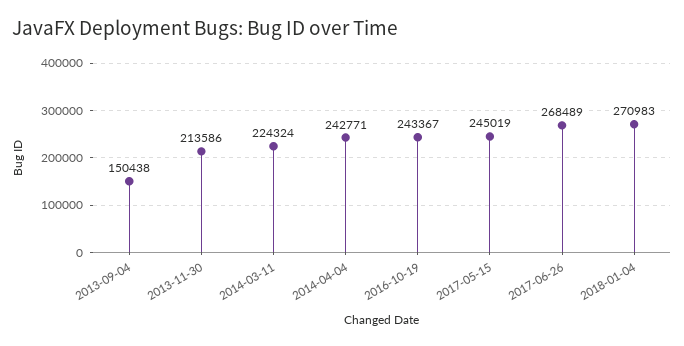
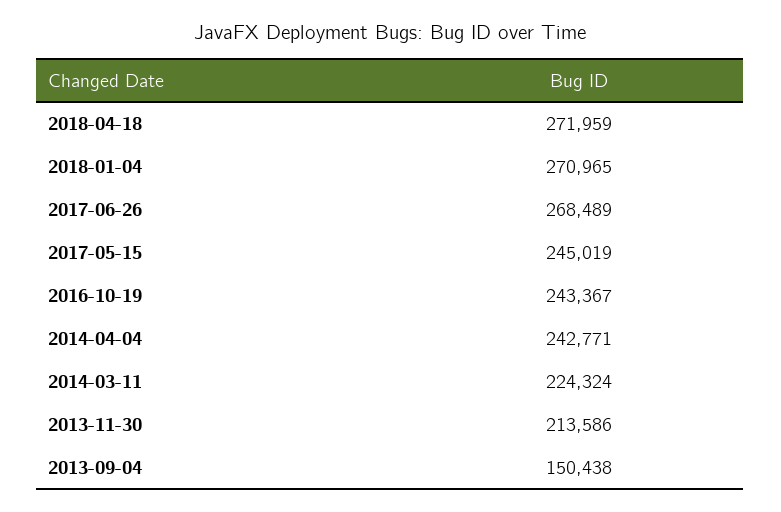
2018-01-04: 270983 -> 270965
2018-04-18: none -> 271959

